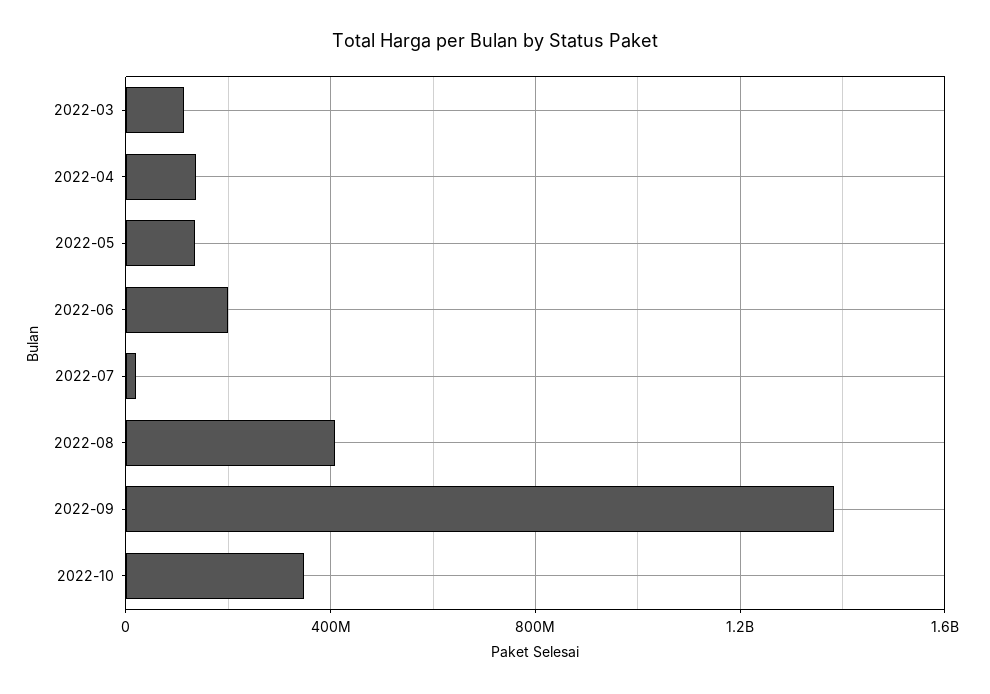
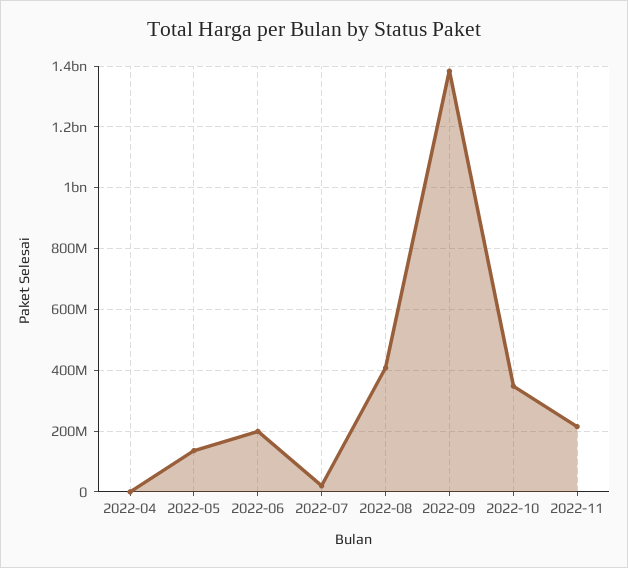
2022-03: 100000000 -> none
2022-04: 150000000 -> 0
2022-11: none -> 220000000

